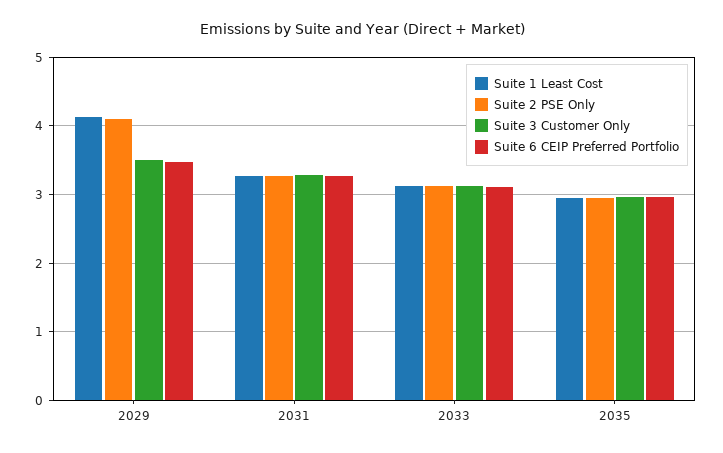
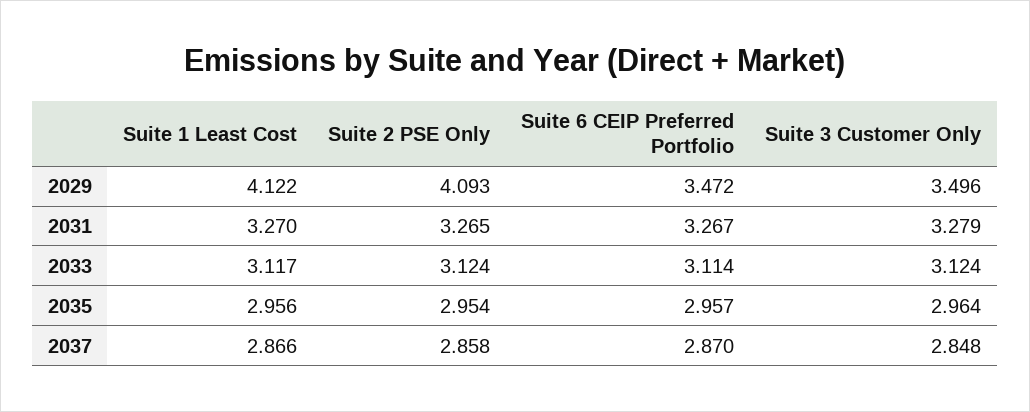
Suite 1 Least Cost, 2037: none -> 2.866
Suite 2 PSE Only, 2037: none -> 2.858
Suite 6 CEIP Preferred Portfolio, 2037: none -> 2.87
Suite 3 Customer Only, 2037: none -> 2.848

